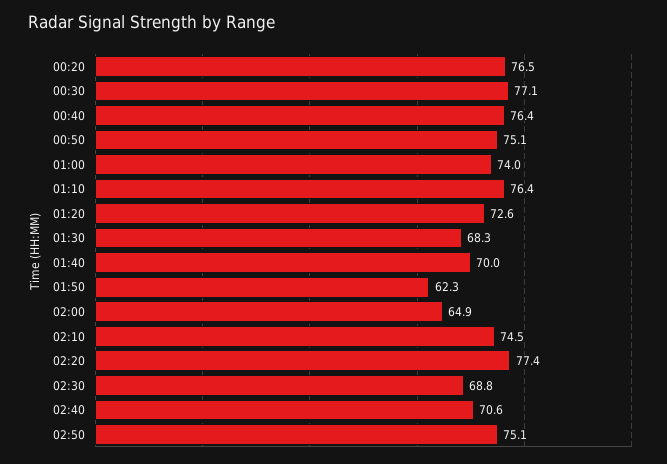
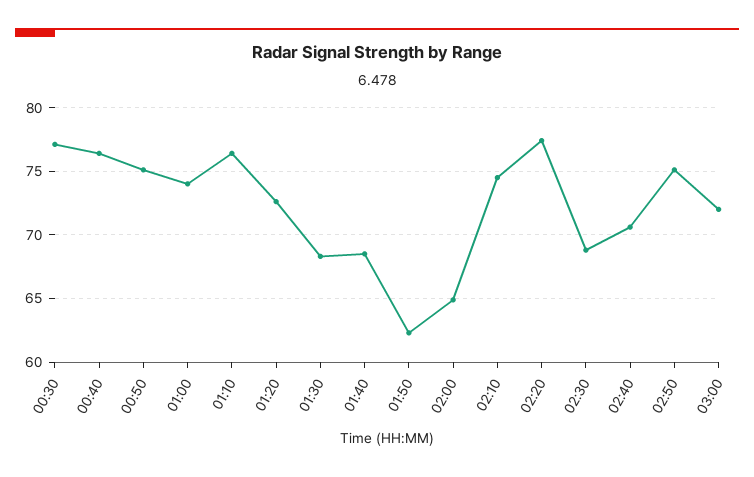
00:20: 76.5 -> none
01:40: 70 -> 68.5
03:00: none -> 72

